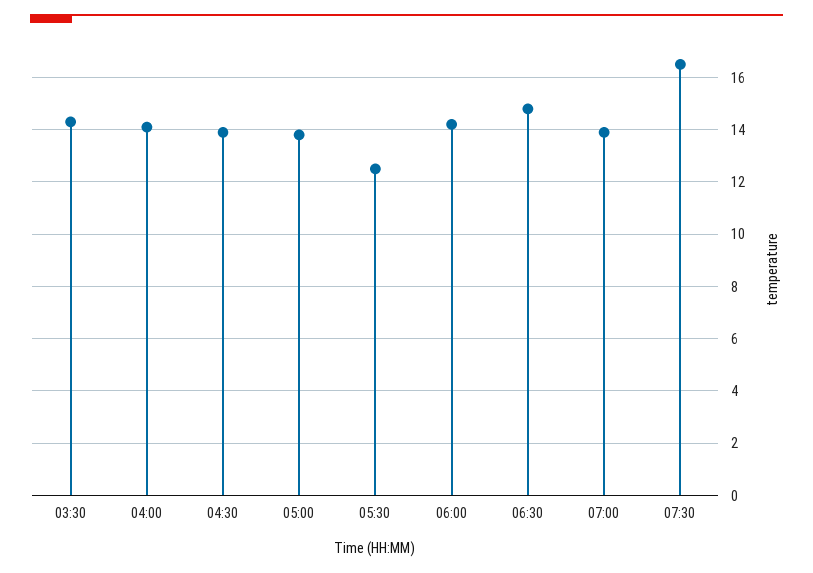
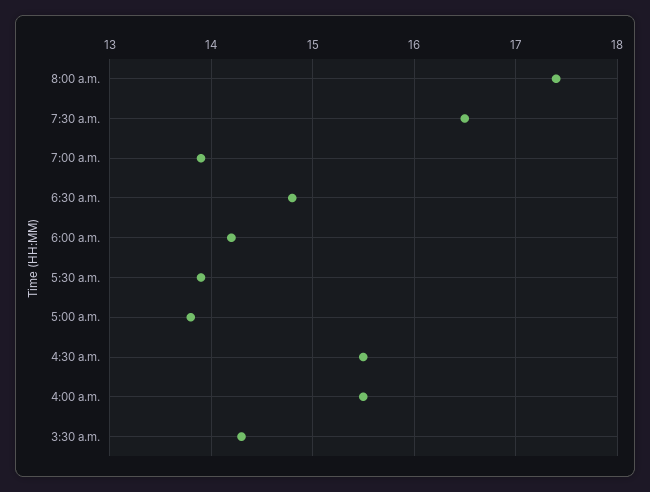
04:00: 14 -> 15.5
04:30: 14 -> 15.5
05:30: 12.5 -> 13.9
8:00 a.m.: none -> 17.4

